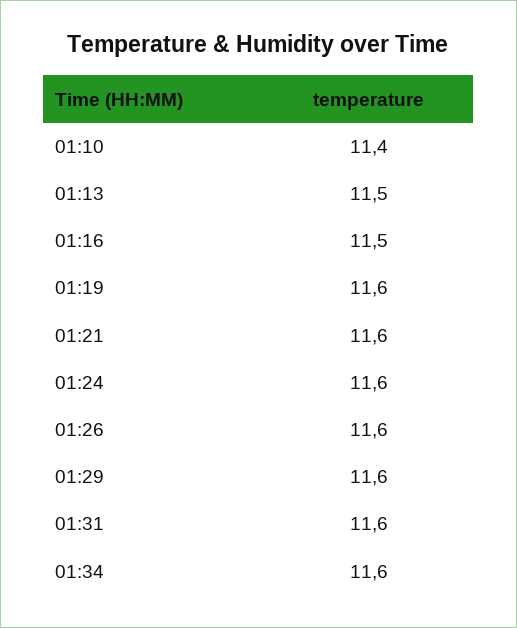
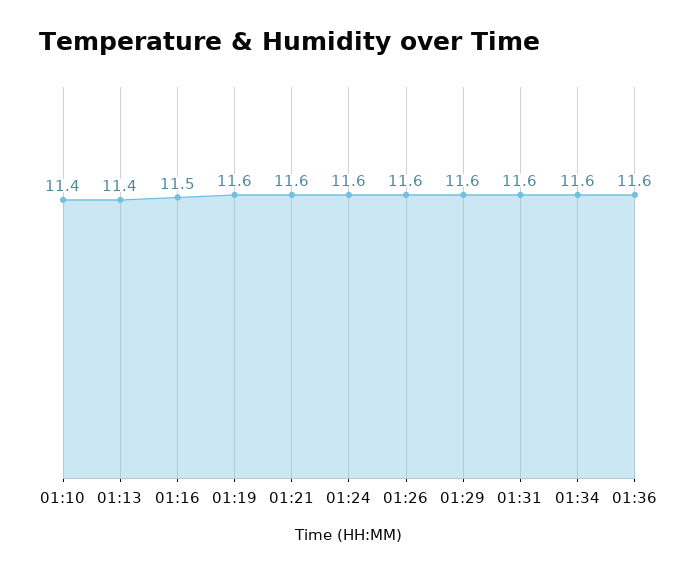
01:13: 11.5 -> 11.4
01:36: none -> 11.6

